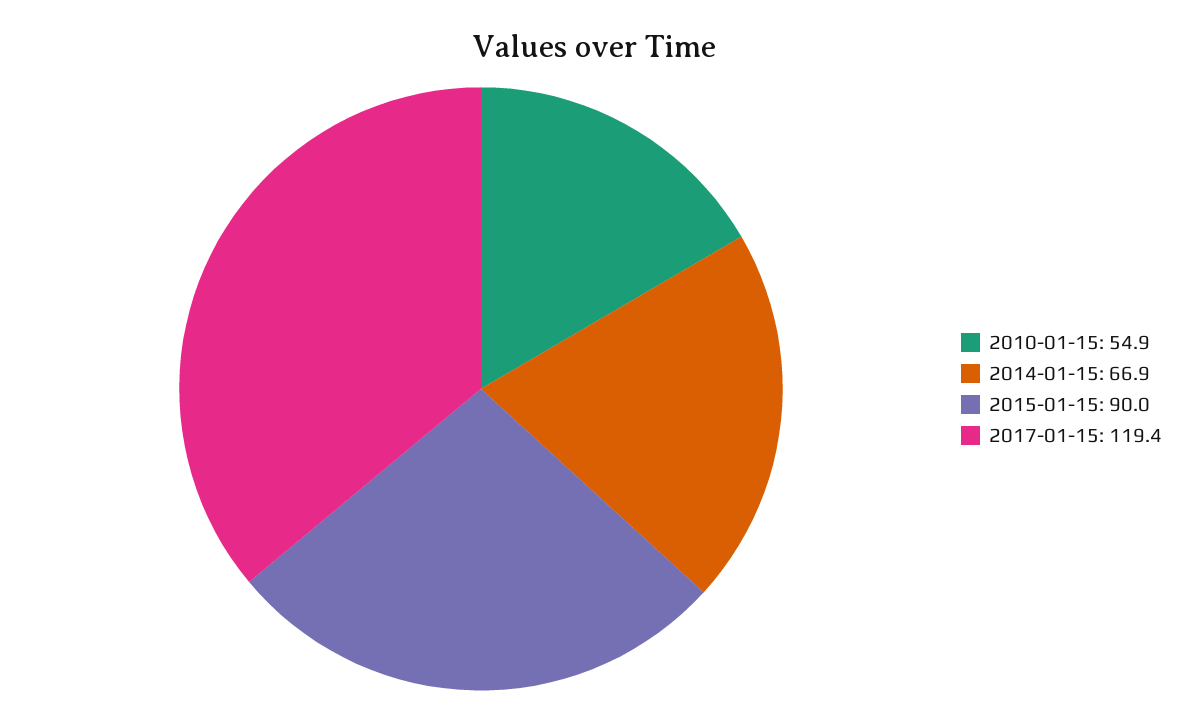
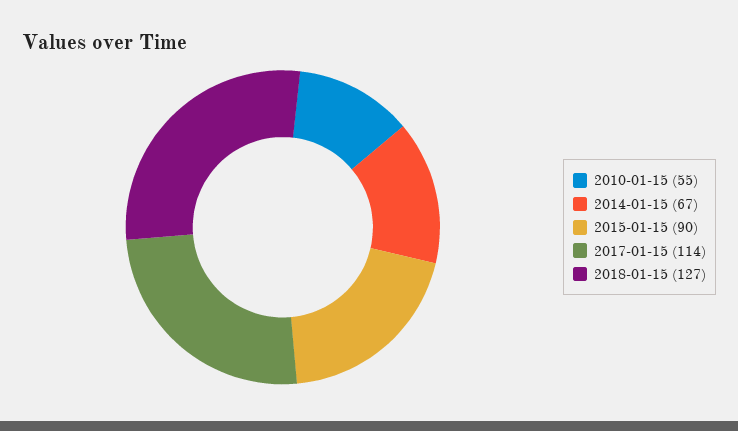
2017-01-15: 119.4 -> 114
2018-01-15: none -> 127

